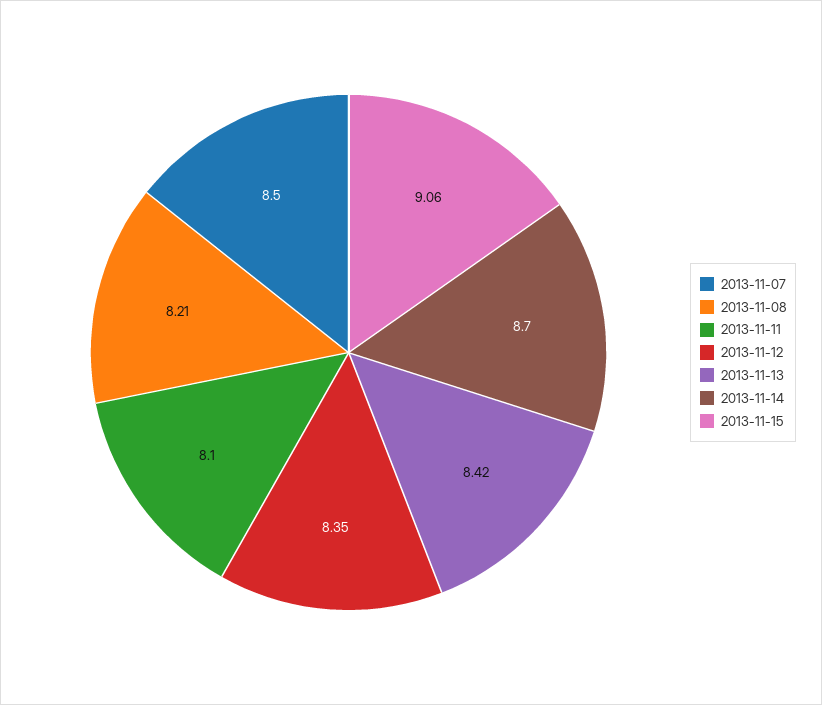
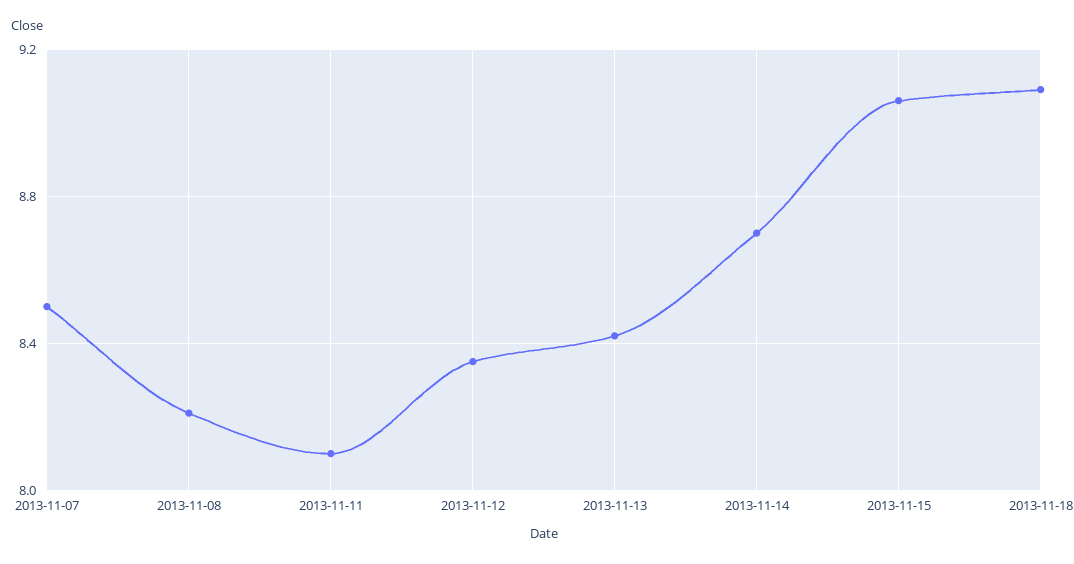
2013-11-18: none -> 9.1

